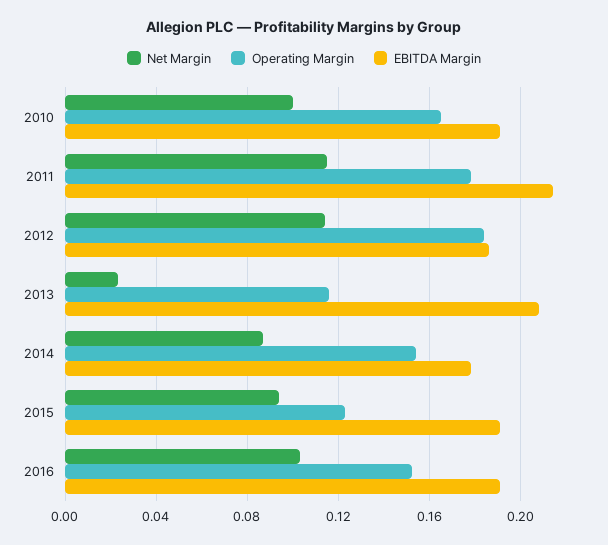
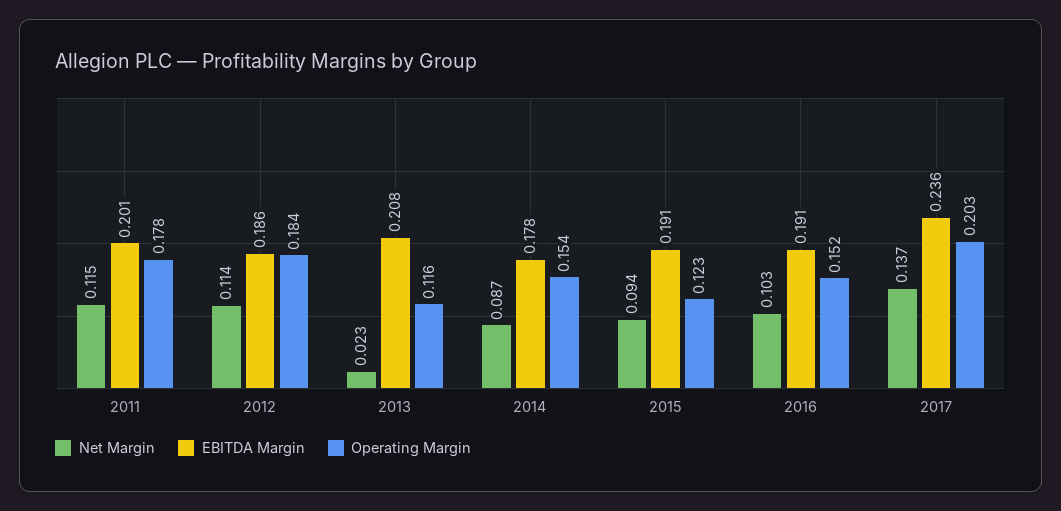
Net Margin, 2010: 0.1 -> none
Operating Margin, 2010: 0.165 -> none
EBITDA Margin, 2010: 0.19 -> none
EBITDA Margin, 2011: 0.215 -> 0.201
Net Margin, 2017: none -> 0.137
EBITDA Margin, 2017: none -> 0.236
Operating Margin, 2017: none -> 0.203

